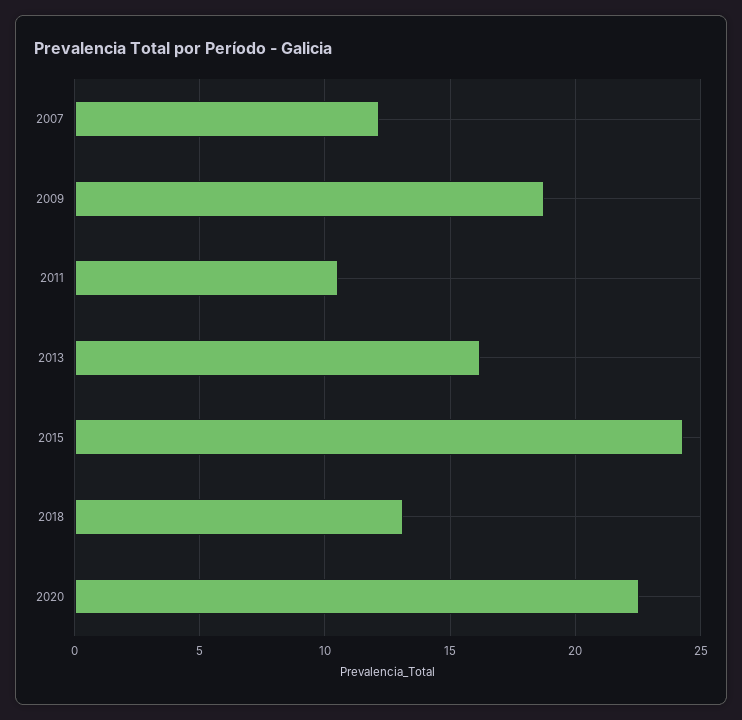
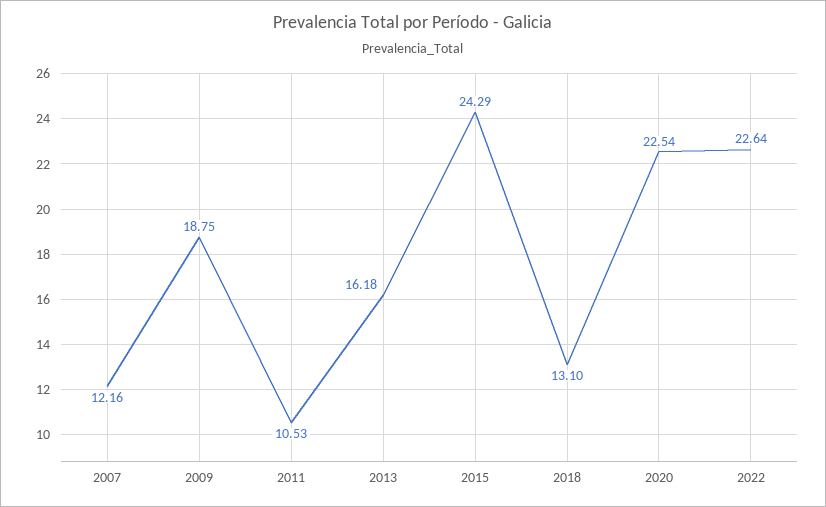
2022: none -> 22.64

